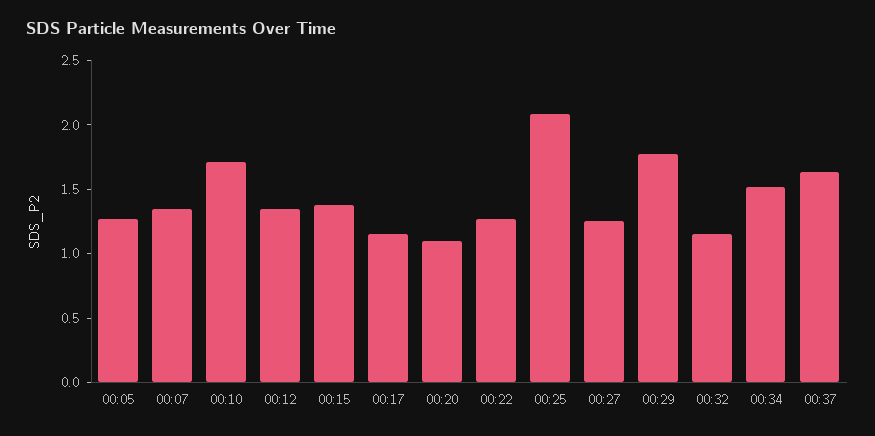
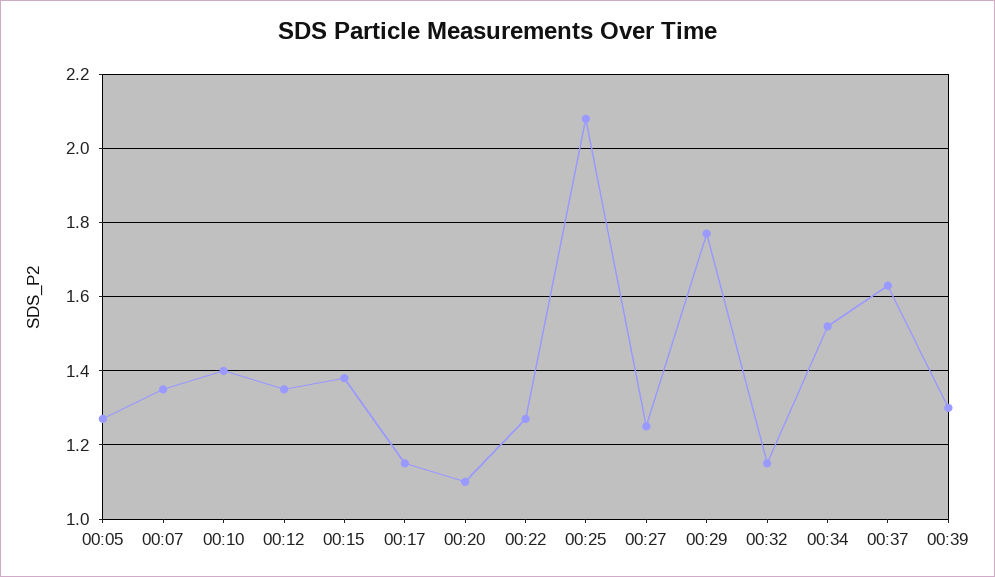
00:10: 1.7 -> 1.4
00:39: none -> 1.3

